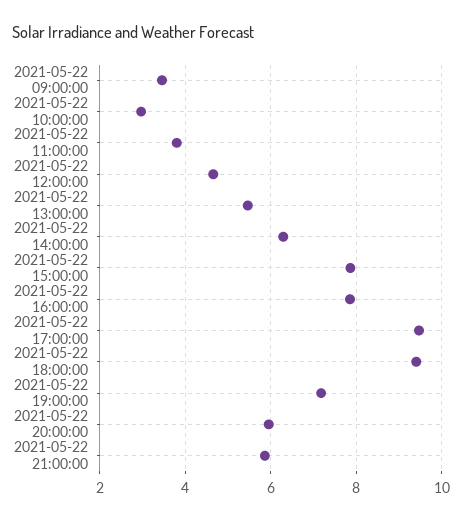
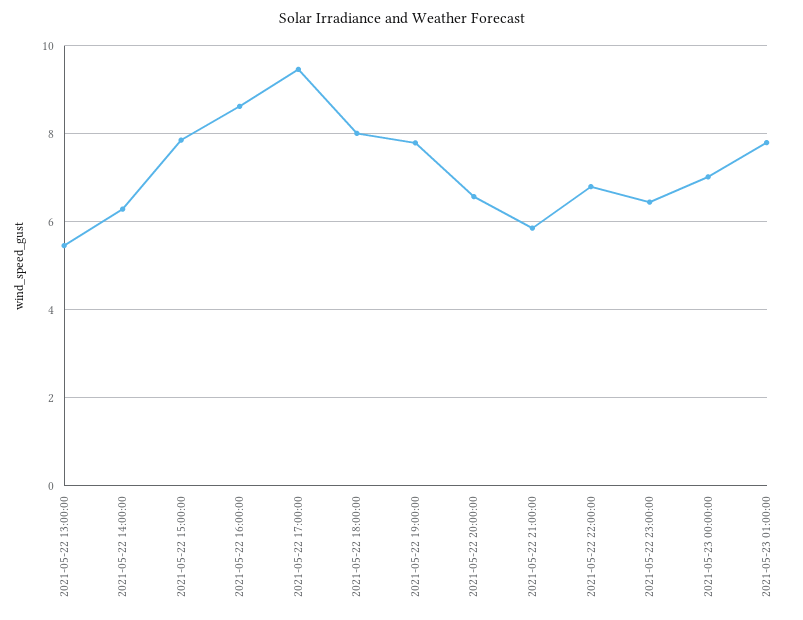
2021-05-22 09:00:00: 3.4 -> none
2021-05-22 10:00:00: 3 -> none
2021-05-22 11:00:00: 3.8 -> none
2021-05-22 12:00:00: 4.6 -> none
2021-05-22 16:00:00: 7.8 -> 8.6
2021-05-22 18:00:00: 9.4 -> 8
2021-05-22 19:00:00: 7.2 -> 7.8
2021-05-22 20:00:00: 6 -> 6.6
2021-05-22 22:00:00: none -> 6.8
2021-05-22 23:00:00: none -> 6.4
2021-05-23 00:00:00: none -> 7
2021-05-23 01:00:00: none -> 7.8

